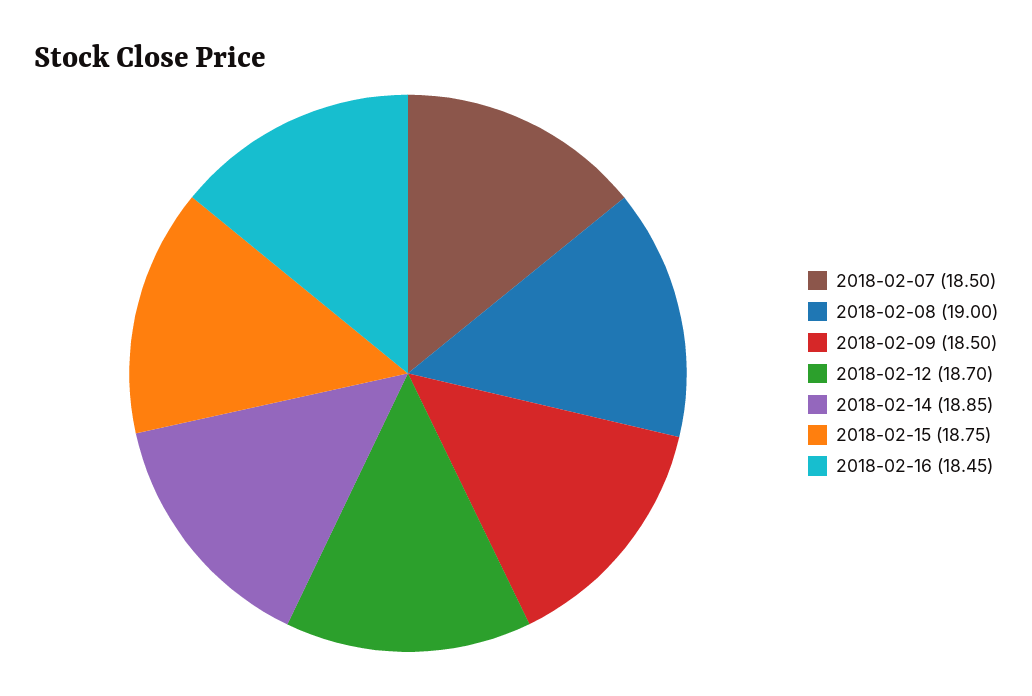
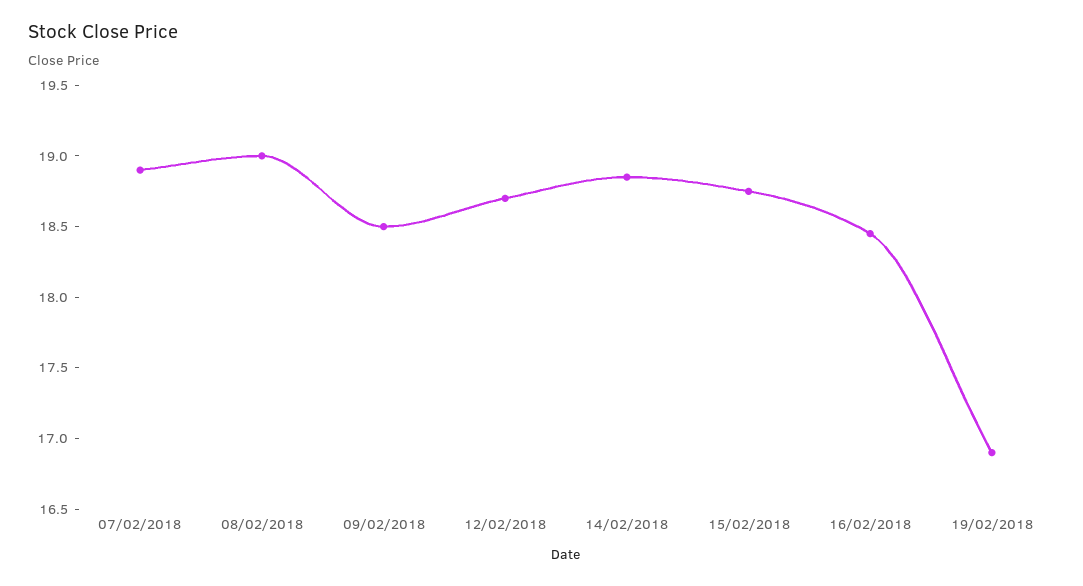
2018-02-07: 18.5 -> 18.9
19/02/2018: none -> 16.9

